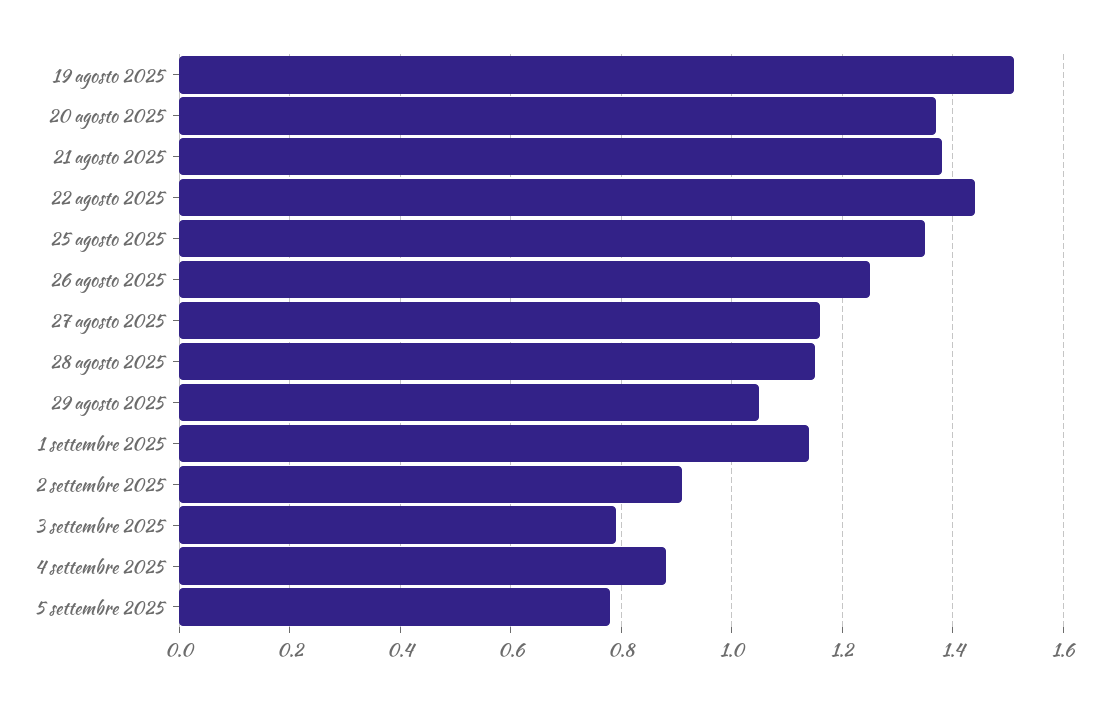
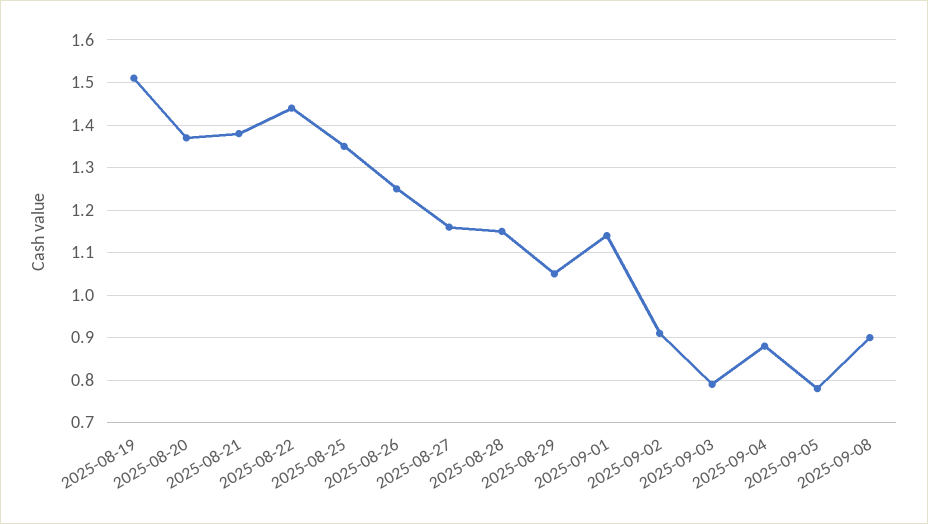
2025-09-08: none -> 0.9

